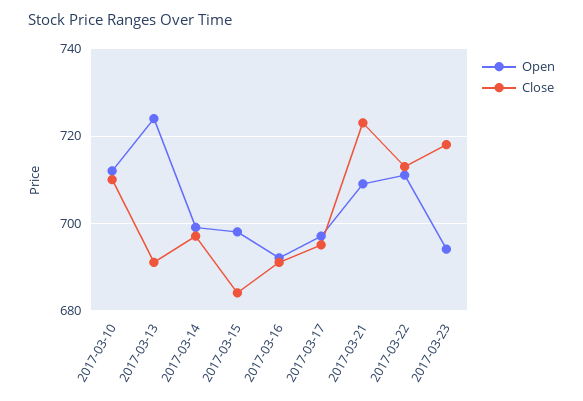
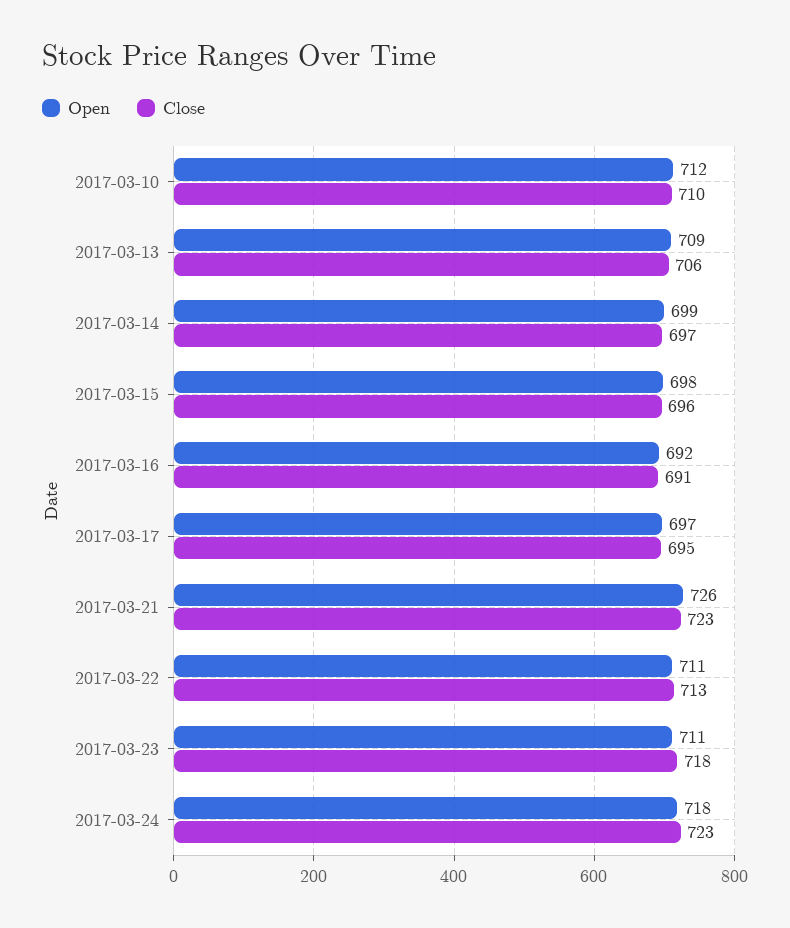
Open, 2017-03-13: 725 -> 709
Close, 2017-03-13: 690 -> 706
Close, 2017-03-15: 685 -> 696
Open, 2017-03-21: 710 -> 726
Open, 2017-03-23: 695 -> 711
Open, 2017-03-24: none -> 718
Close, 2017-03-24: none -> 723

